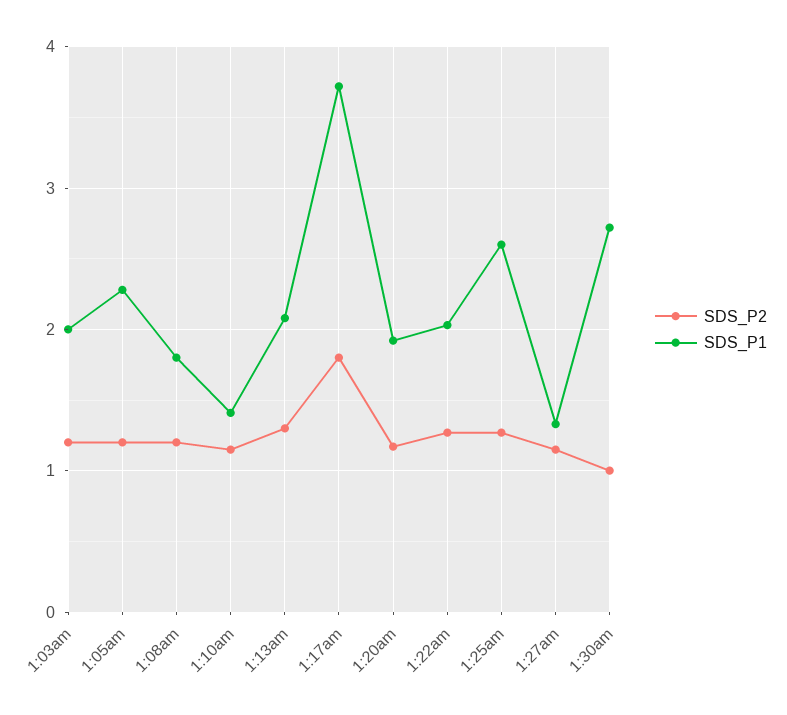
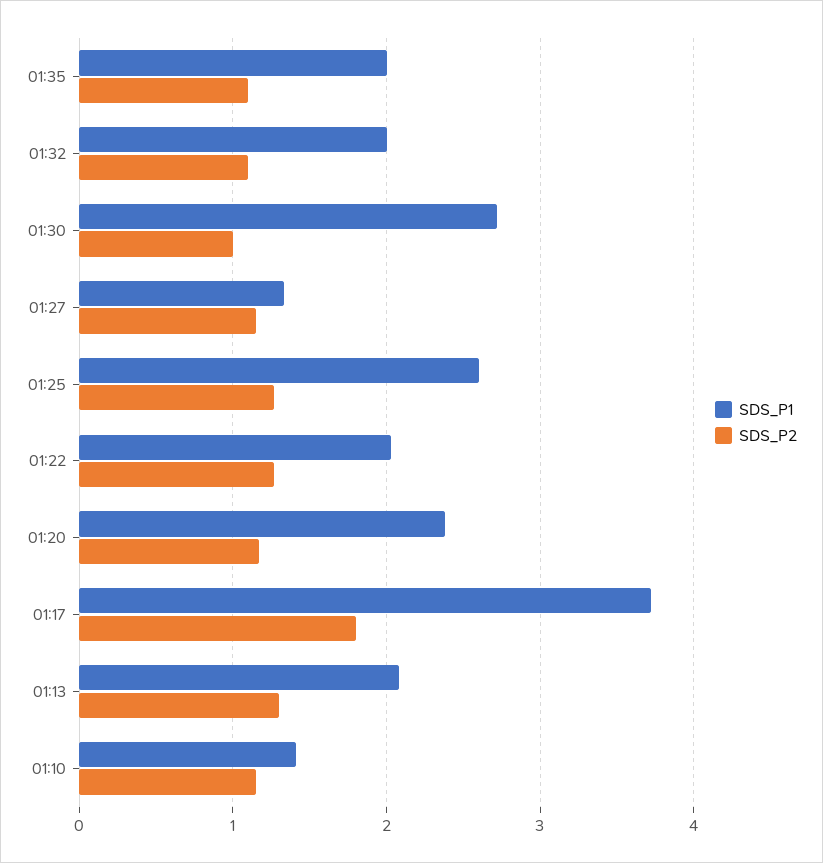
SDS_P2, 1:03am: 1.2 -> none
SDS_P1, 1:03am: 2 -> none
SDS_P2, 1:05am: 1.2 -> none
SDS_P1, 1:05am: 2.3 -> none
SDS_P2, 1:08am: 1.2 -> none
SDS_P1, 1:08am: 1.8 -> none
SDS_P1, 1:20am: 1.9 -> 2.4
SDS_P1, 01:35: none -> 2
SDS_P2, 01:35: none -> 1.1
SDS_P1, 01:32: none -> 2
SDS_P2, 01:32: none -> 1.1

